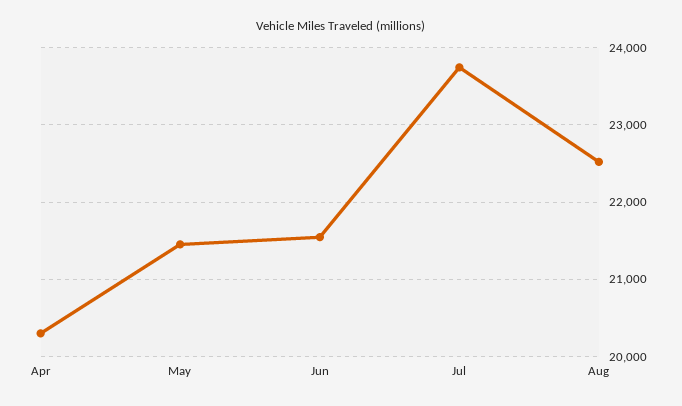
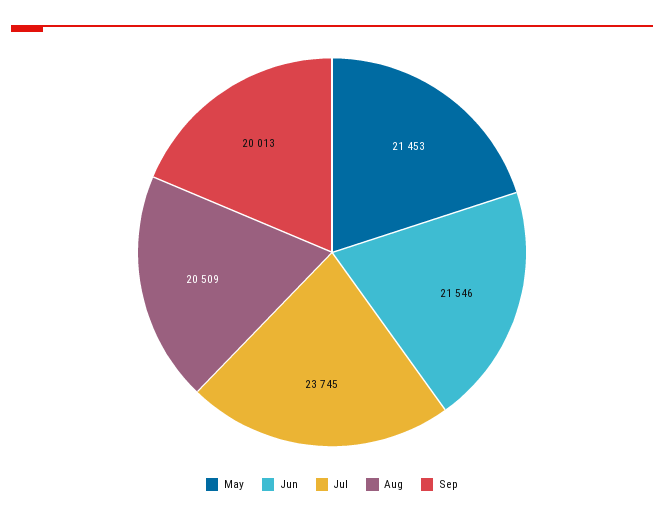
Apr: 20300 -> none
Aug: 22500 -> 20509
Sep: none -> 20013

